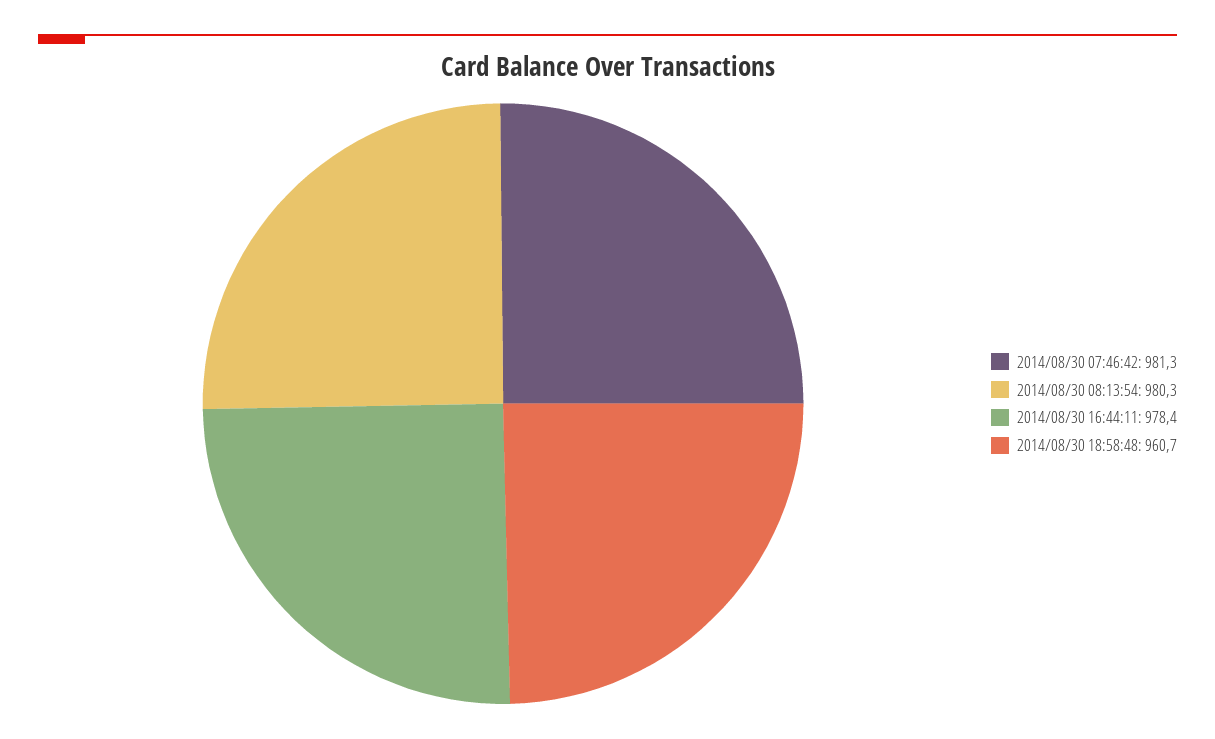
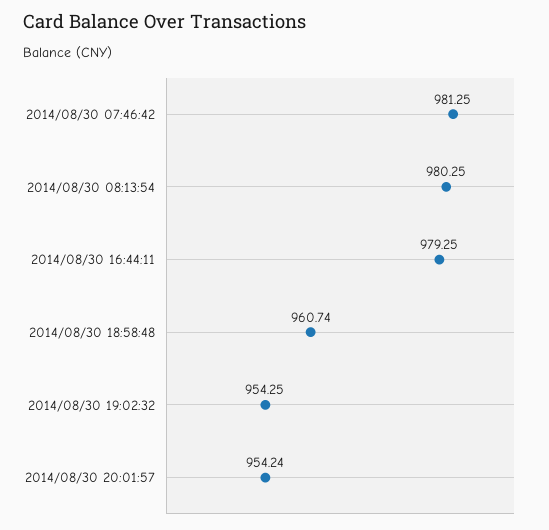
2014/08/30 16:44:11: 978.4 -> 979.25
2014/08/30 19:02:32: none -> 954.25
2014/08/30 20:01:57: none -> 954.24

